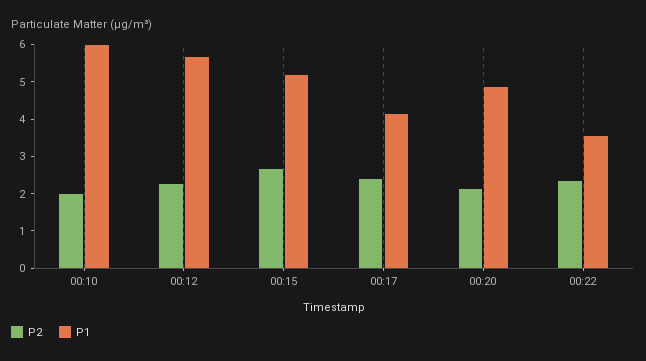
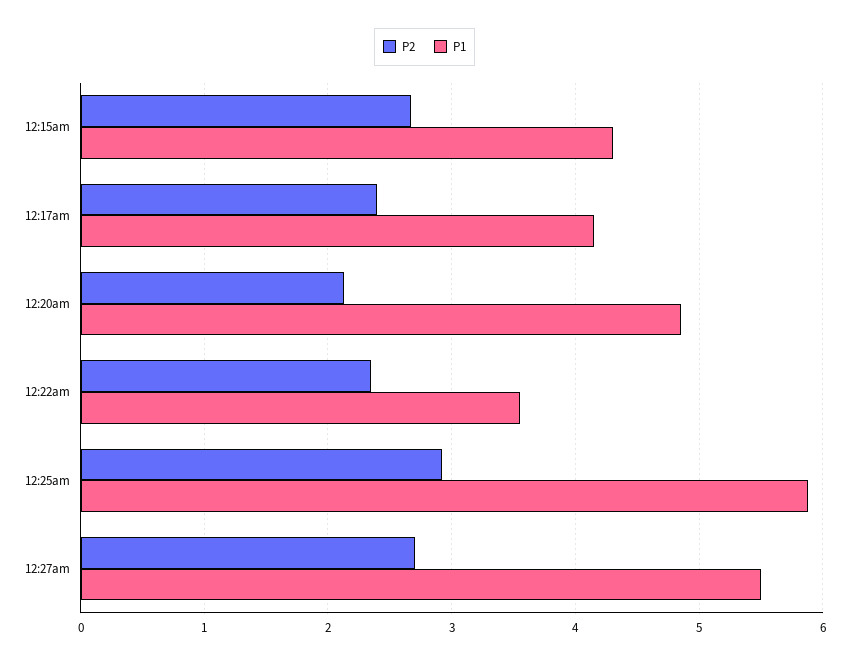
P2, 00:10: 2 -> none
P1, 00:10: 6 -> none
P2, 00:12: 2.25 -> none
P1, 00:12: 5.75 -> none
P1, 00:15: 5.25 -> 4.3
P2, 12:25am: none -> 2.9
P1, 12:25am: none -> 5.9
P2, 12:27am: none -> 2.7
P1, 12:27am: none -> 5.5

